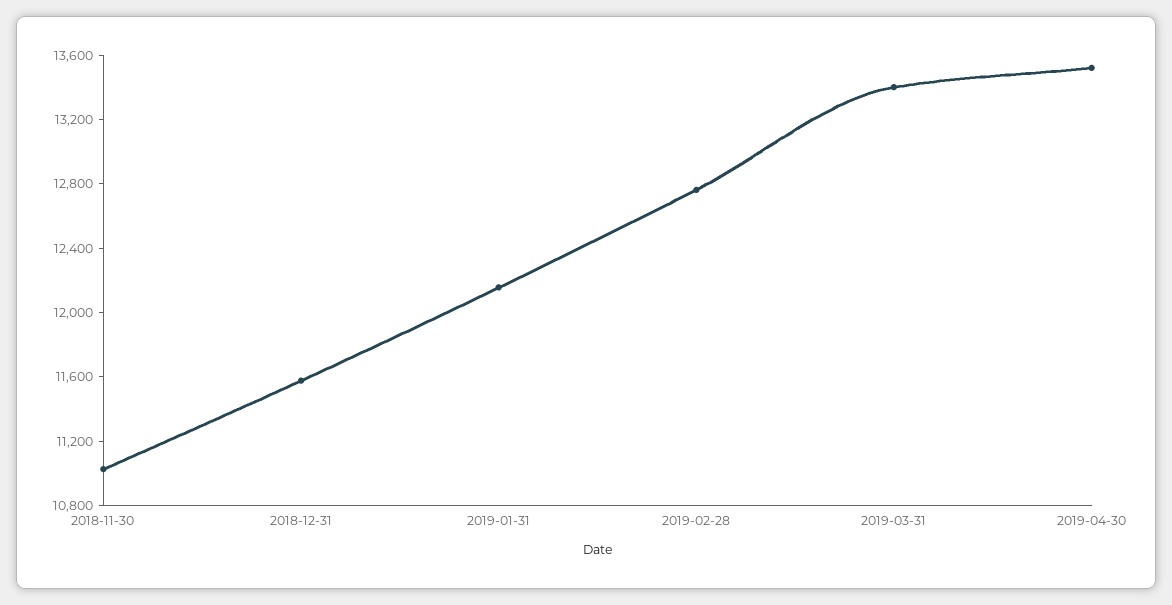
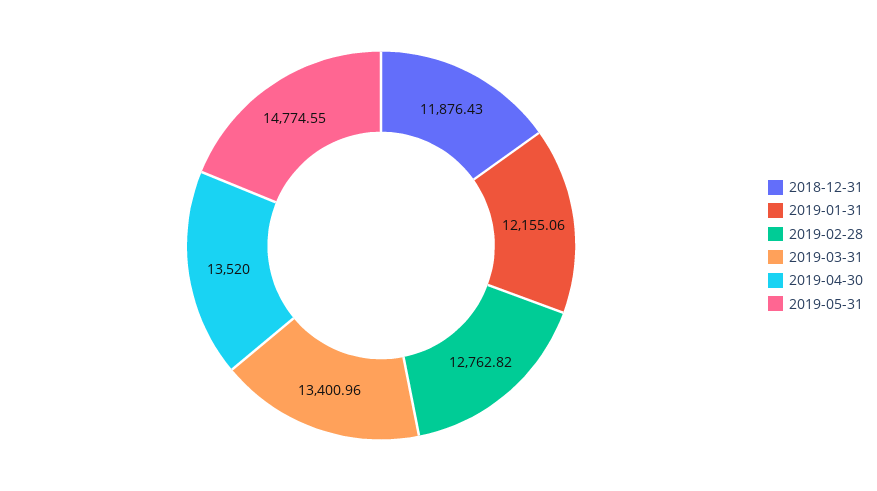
2018-11-30: 11000 -> none
2018-12-31: 11600 -> 11876.43
2019-05-31: none -> 14774.55

